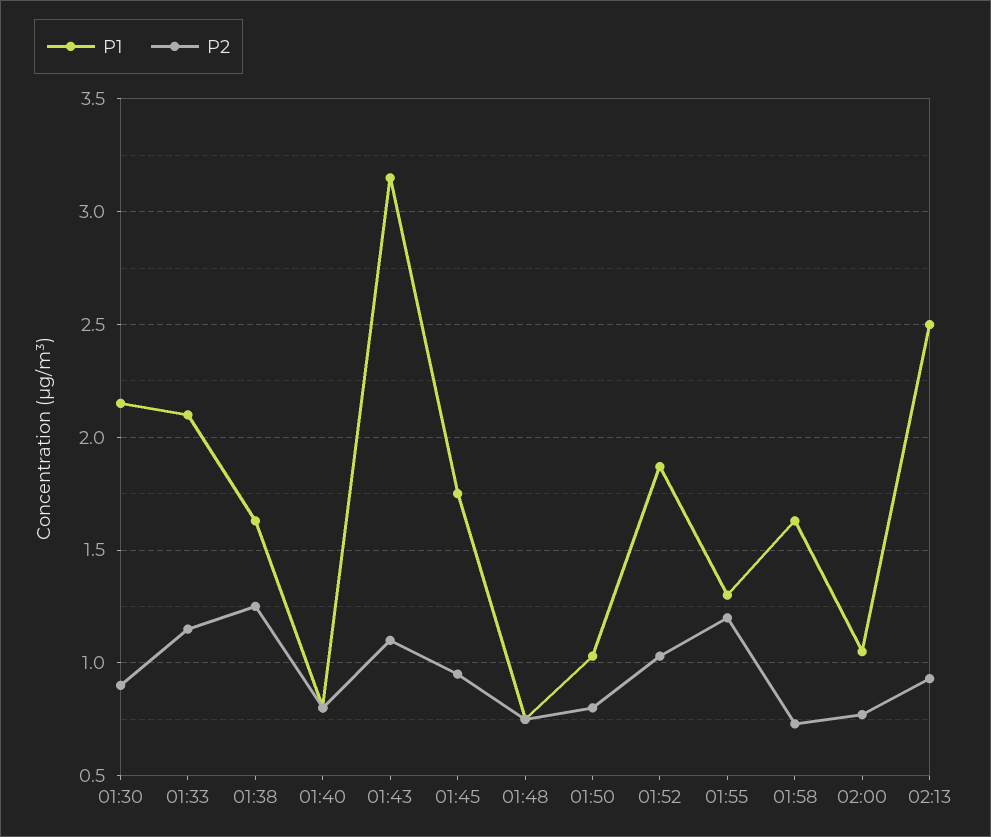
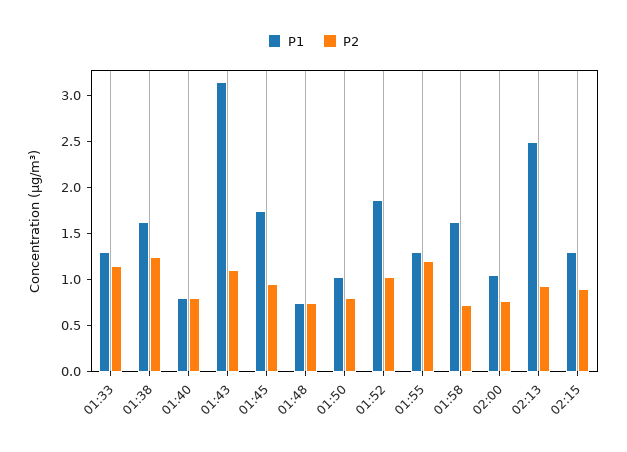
P1, 01:30: 2.15 -> none
P2, 01:30: 0.9 -> none
P1, 01:33: 2.1 -> 1.3
P1, 02:15: none -> 1.3
P2, 02:15: none -> 0.9

